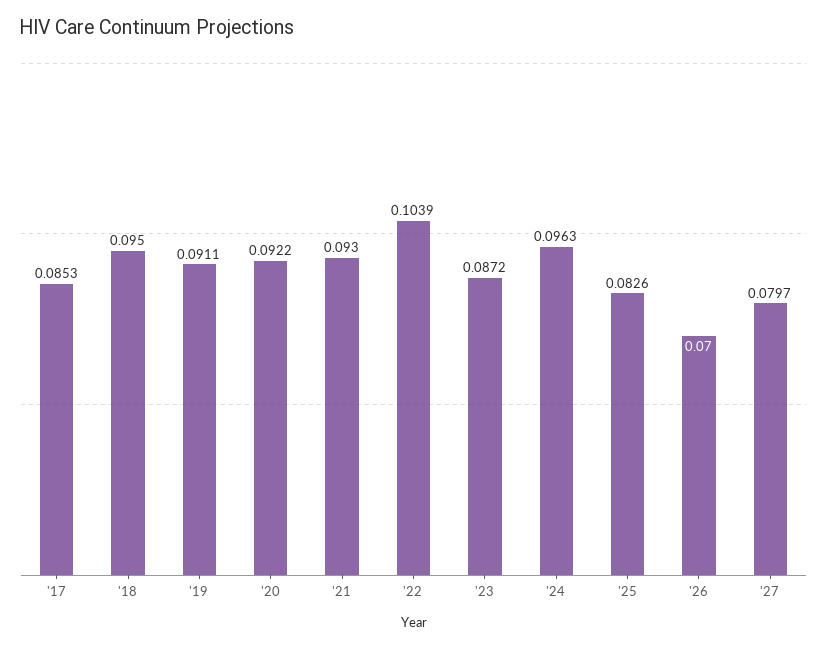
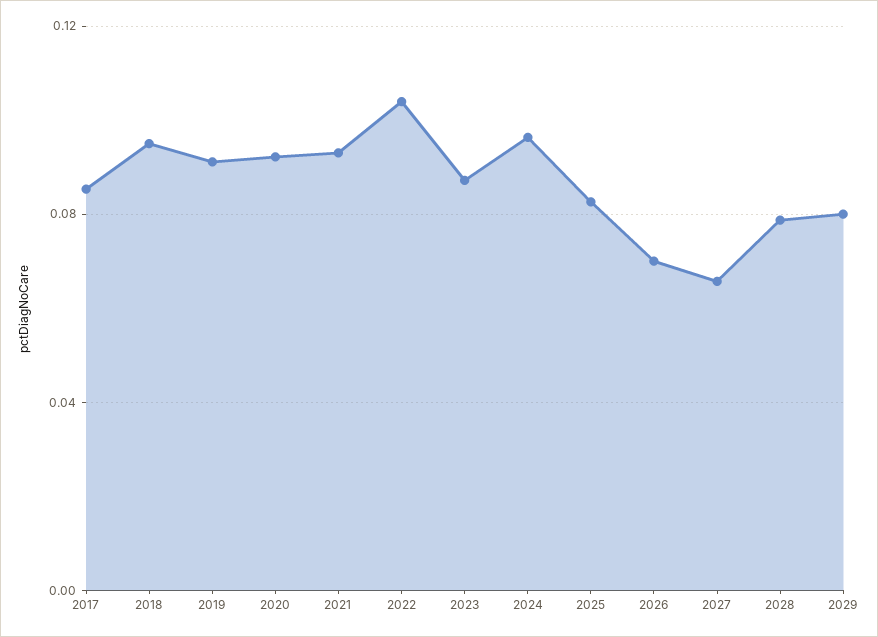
'27: 0.0797 -> 0.065
2028: none -> 0.08
2029: none -> 0.08

